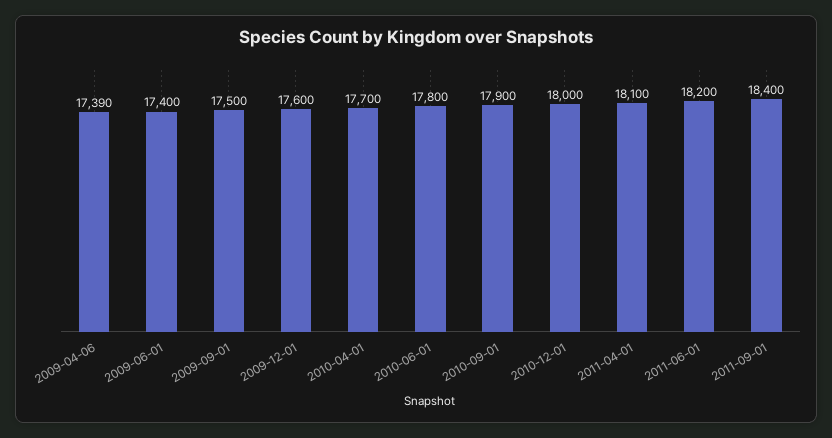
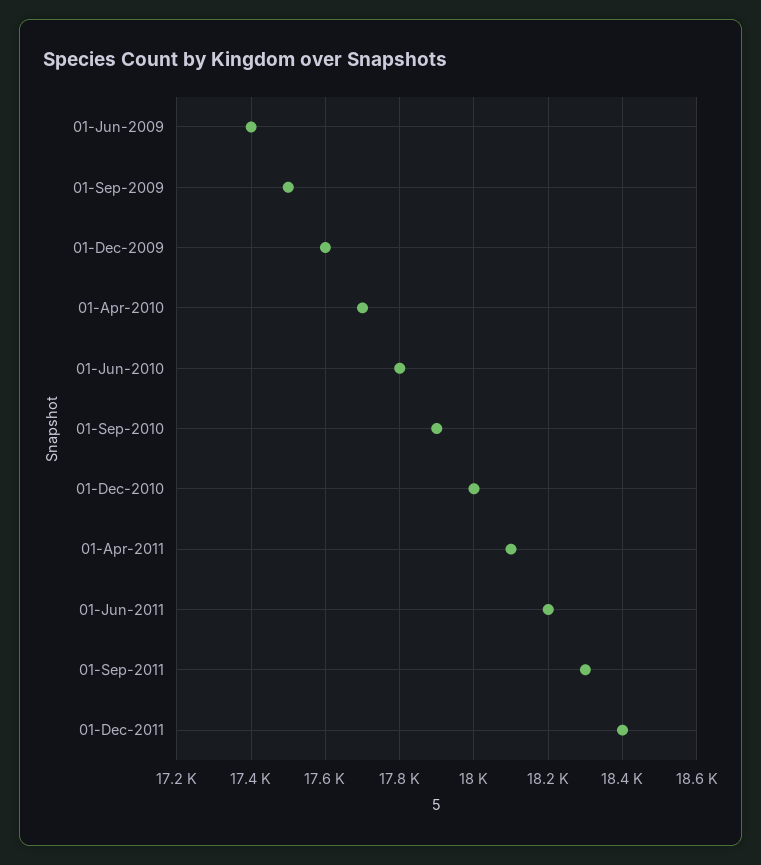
2009-04-06: 17390 -> none
2011-09-01: 18400 -> 18300
01-Dec-2011: none -> 18400

